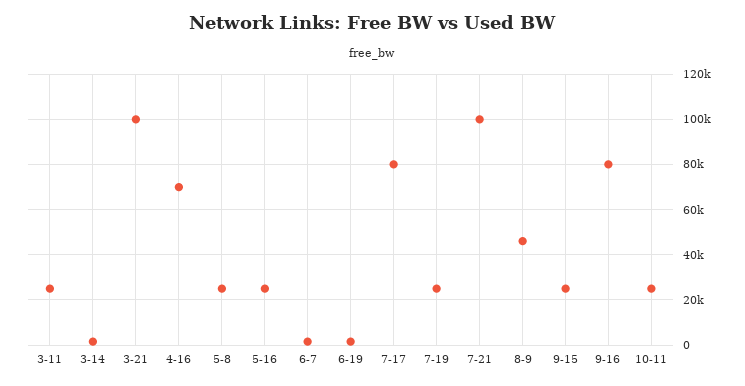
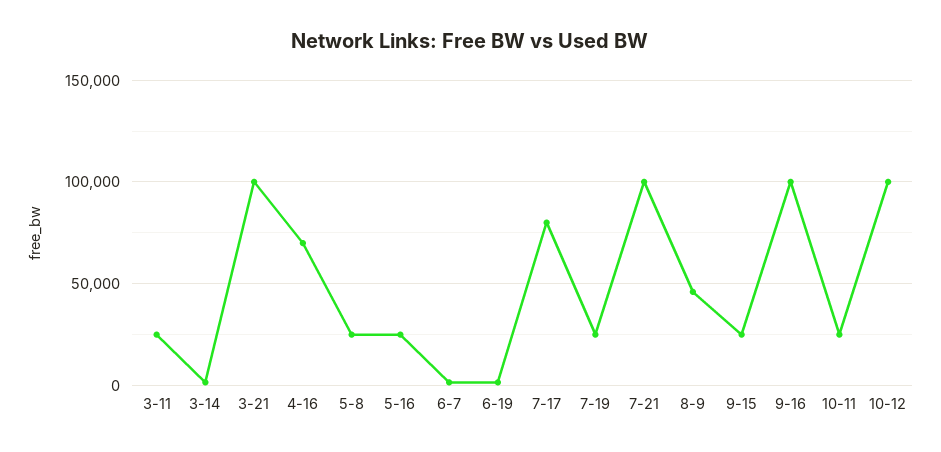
9-16: 80000 -> 100000
10-12: none -> 100000

